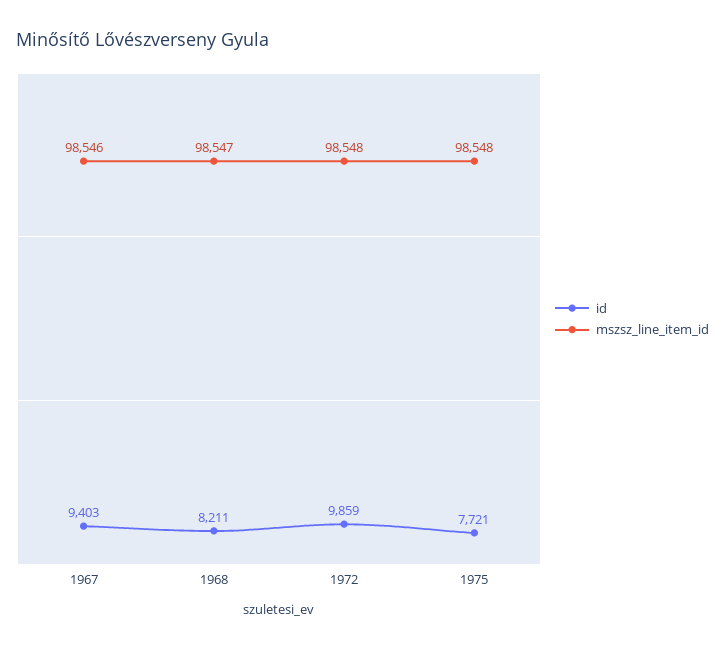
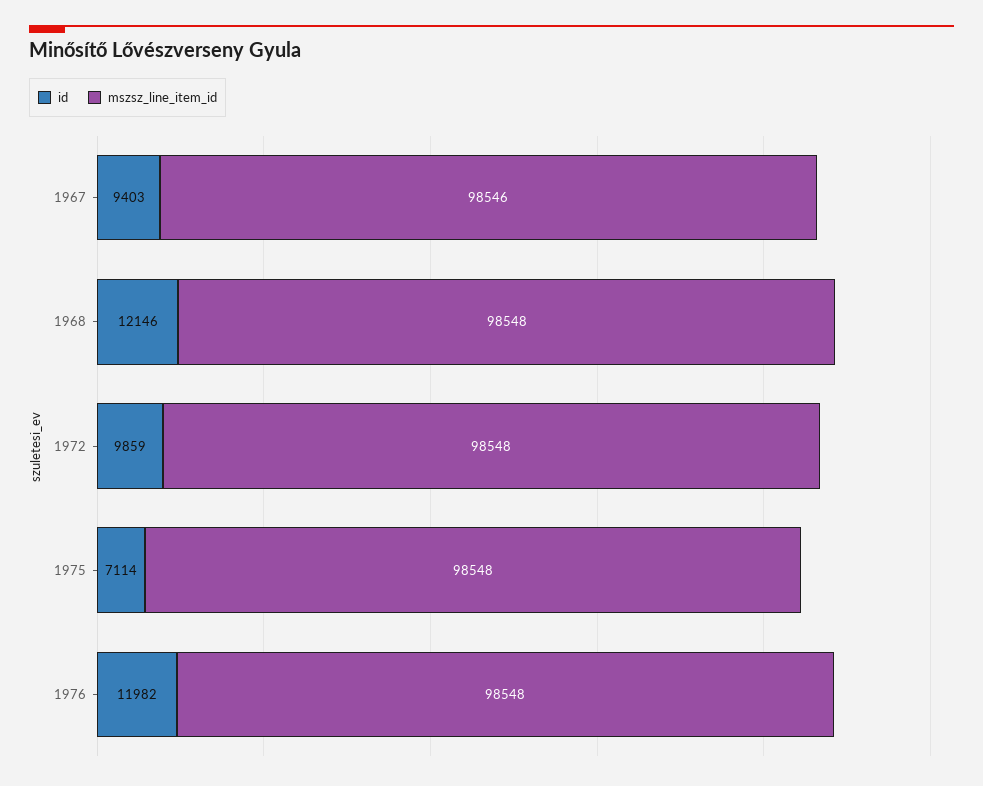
id, 1968: 8211 -> 12146
mszsz_line_item_id, 1968: 98547 -> 98548
id, 1975: 7721 -> 7114
id, 1976: none -> 11982
mszsz_line_item_id, 1976: none -> 98548

